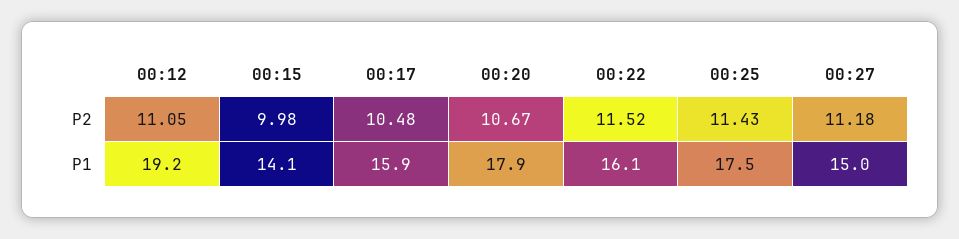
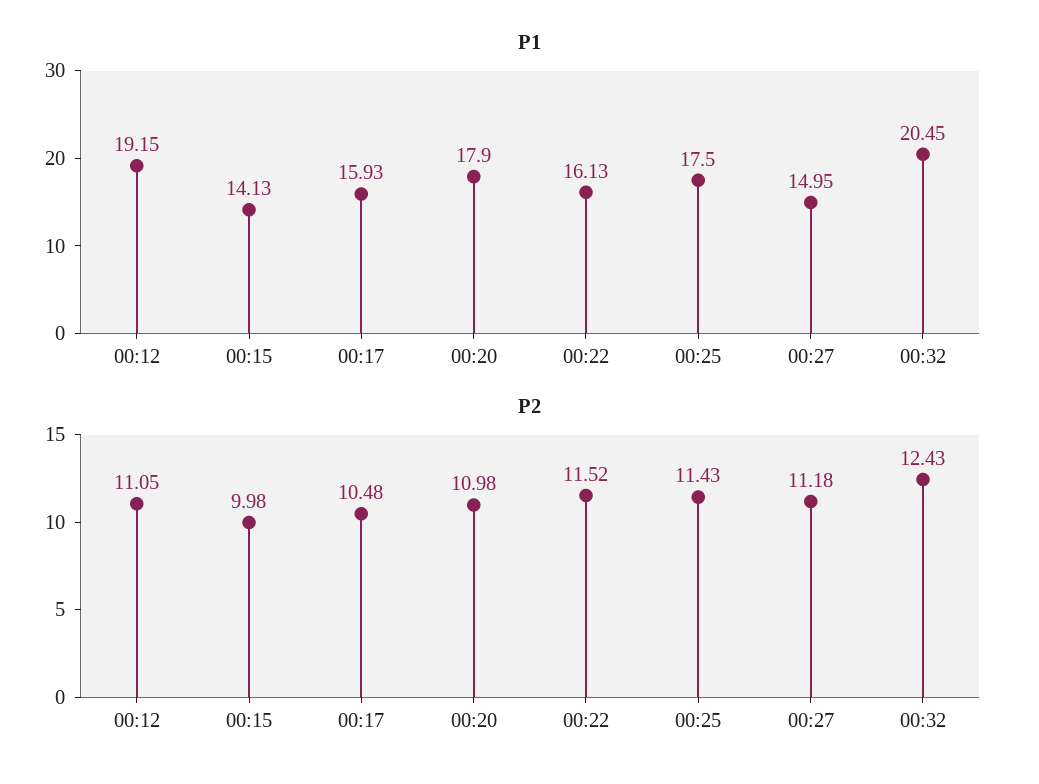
P2, 00:20: 10.67 -> 10.98
P1, 00:32: none -> 20.45
P2, 00:32: none -> 12.43

